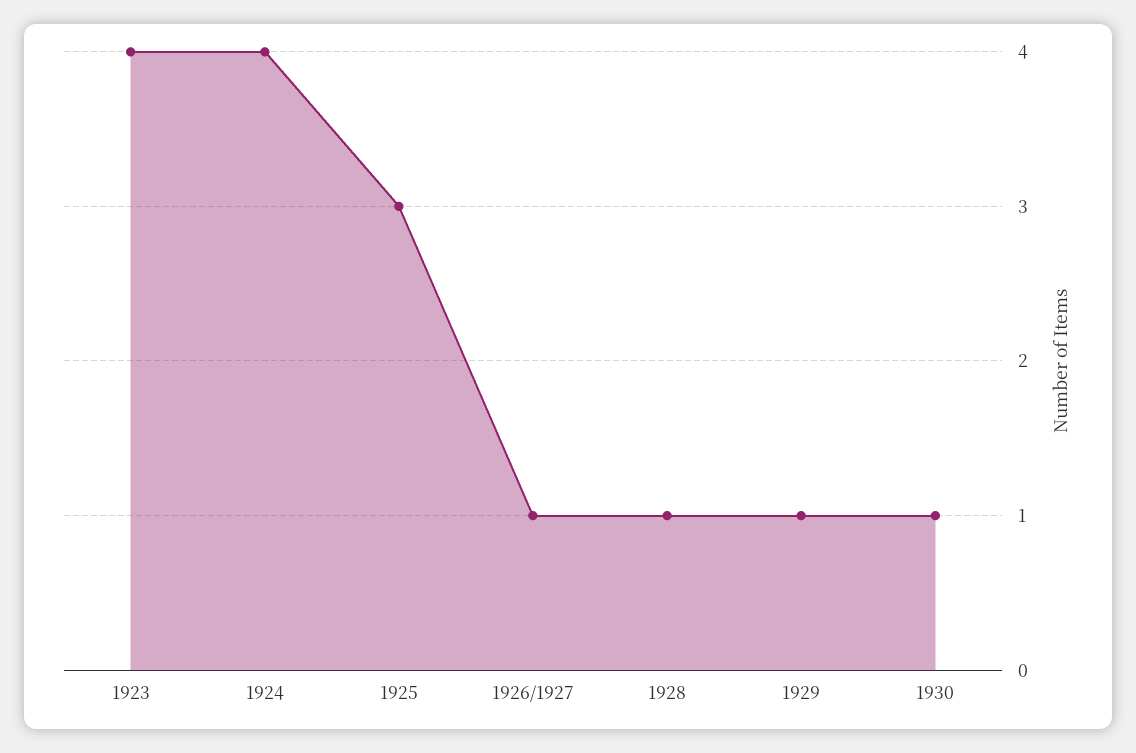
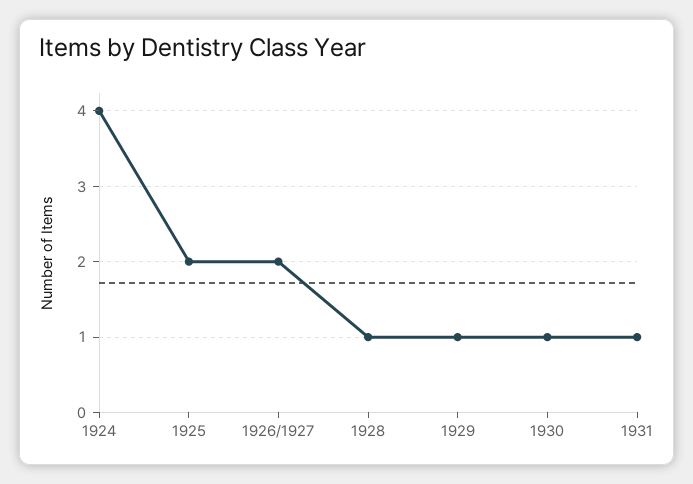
1923: 4 -> none
1925: 3 -> 2
1926/1927: 1 -> 2
1931: none -> 1

